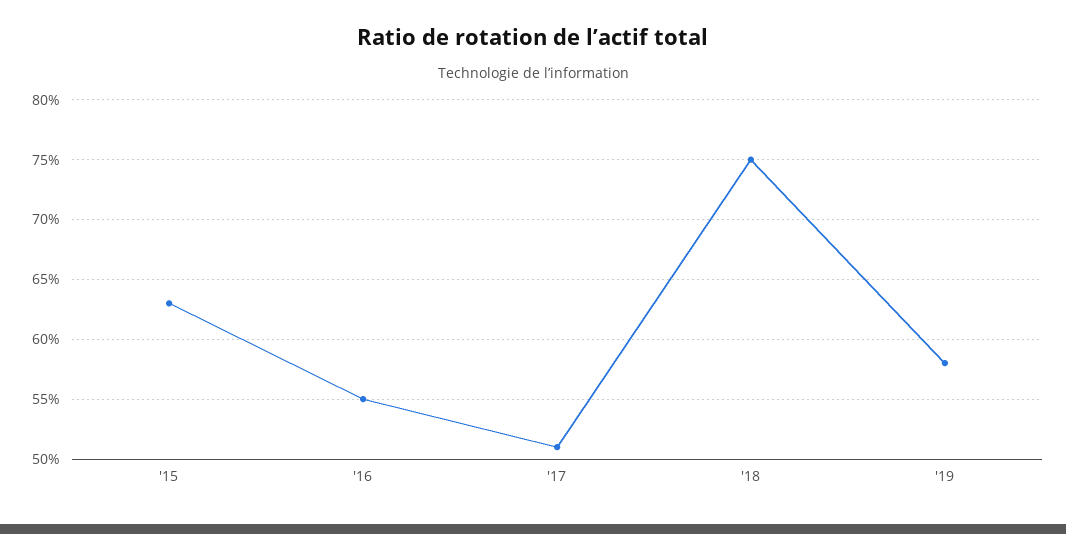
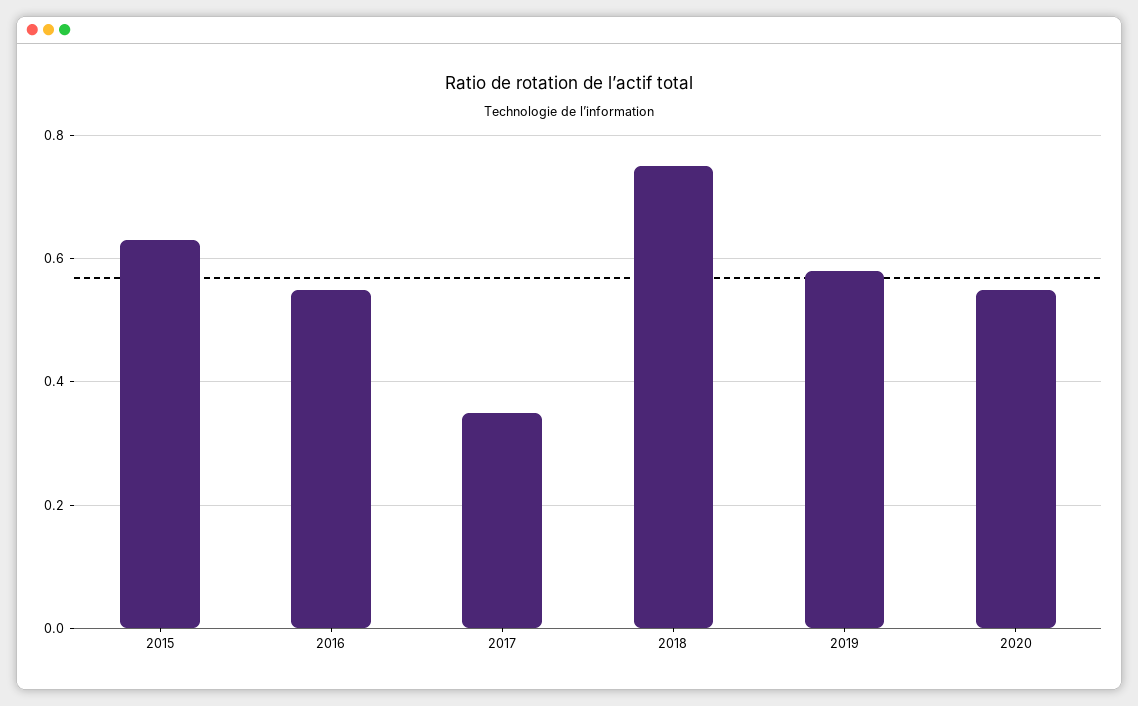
'17: 0.51 -> 0.35
2020: none -> 0.55

